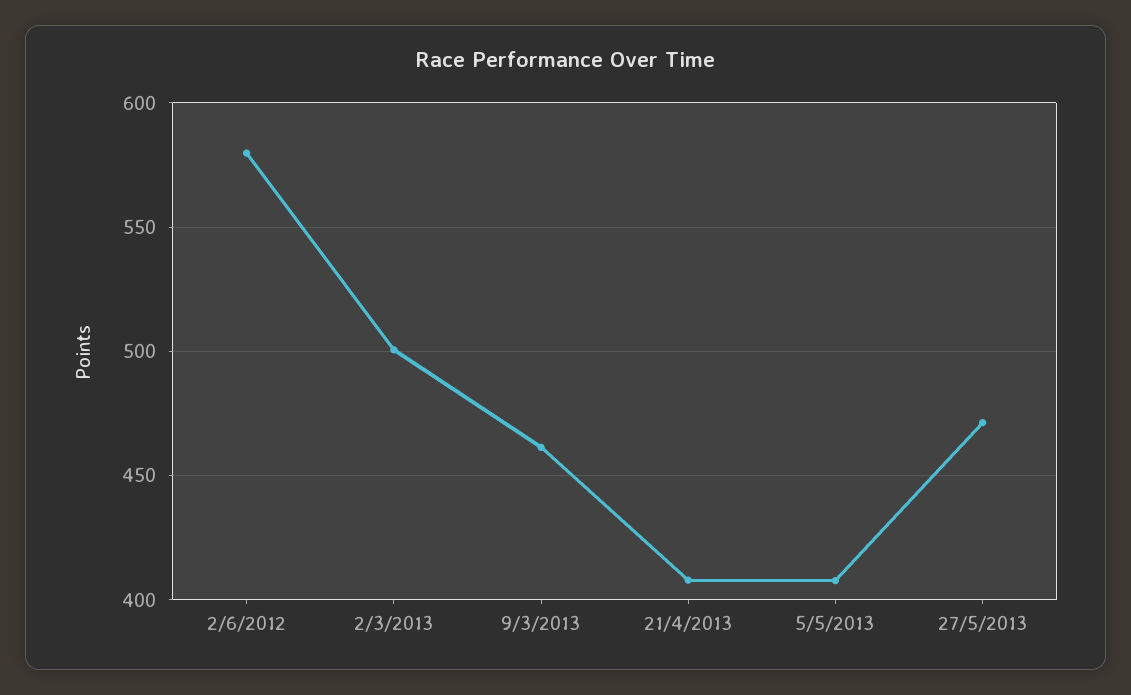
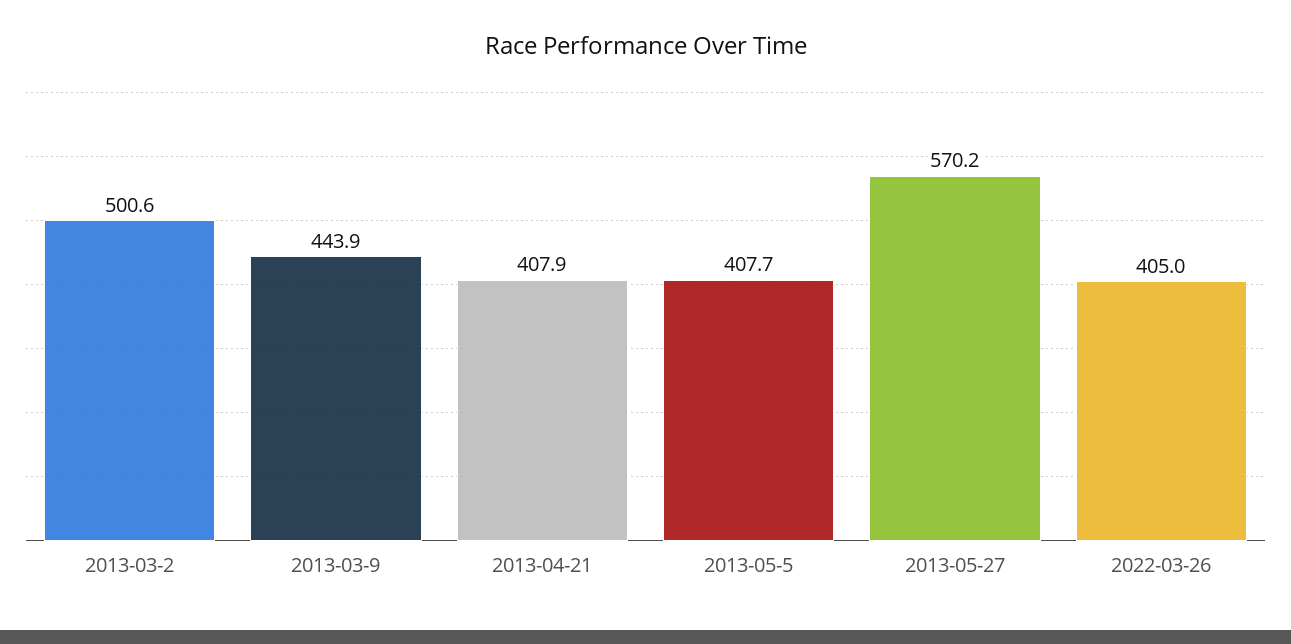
2/6/2012: 580 -> none
9/3/2013: 460 -> 443.9
27/5/2013: 470 -> 570.2
2022-03-26: none -> 405

